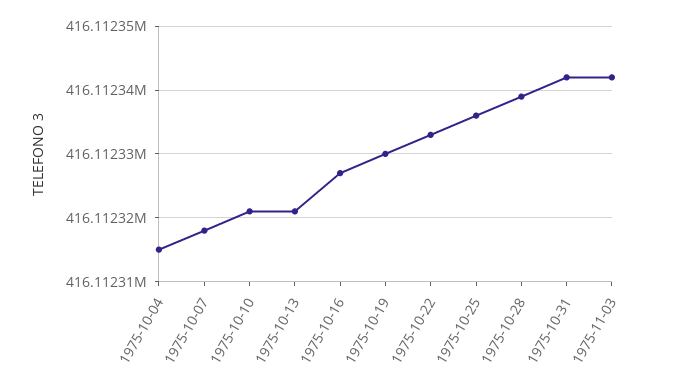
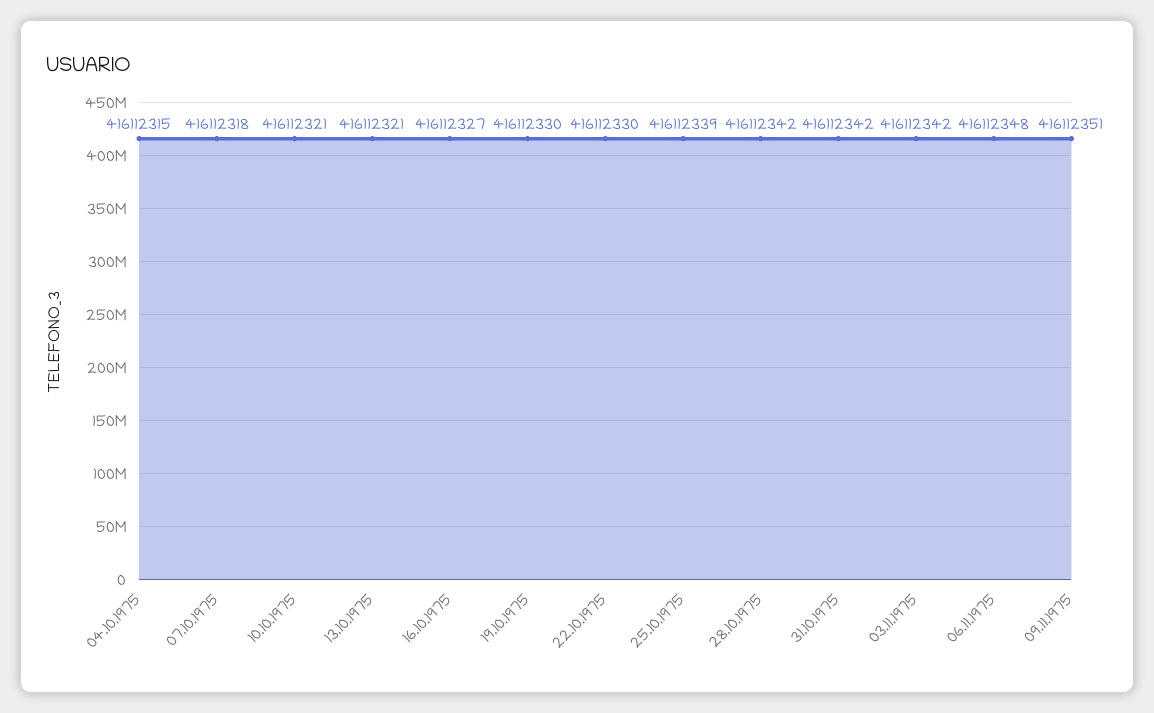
1975-10-22: 416112333 -> 416112330
1975-10-25: 416112336 -> 416112339
1975-10-28: 416112339 -> 416112342
06.11.1975: none -> 416112348
09.11.1975: none -> 416112351

